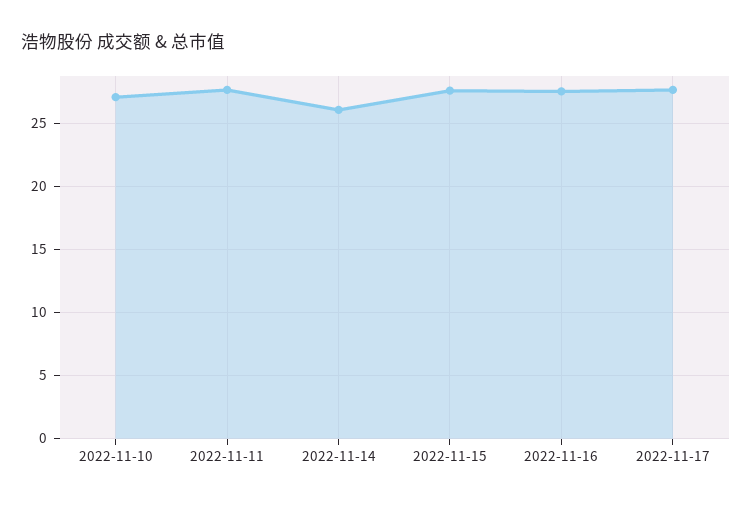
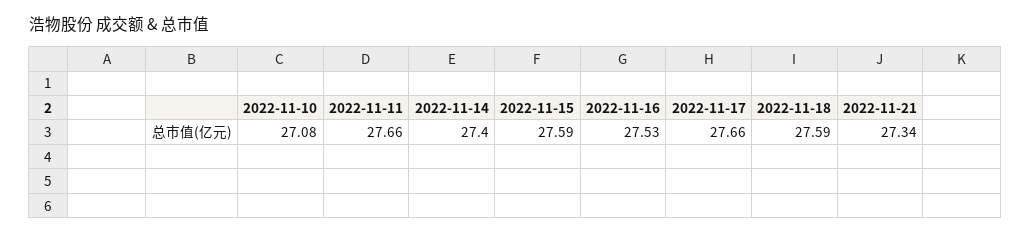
2022-11-14: 26 -> 27.4
2022-11-18: none -> 27.59
2022-11-21: none -> 27.34

